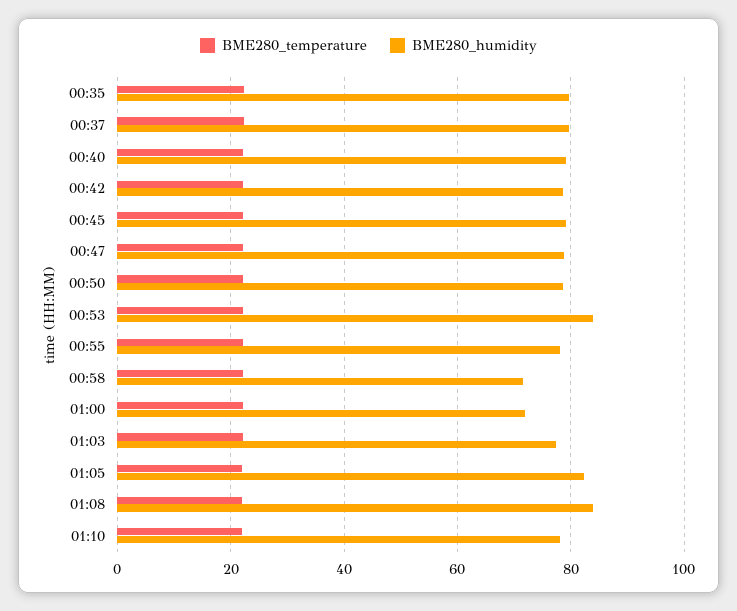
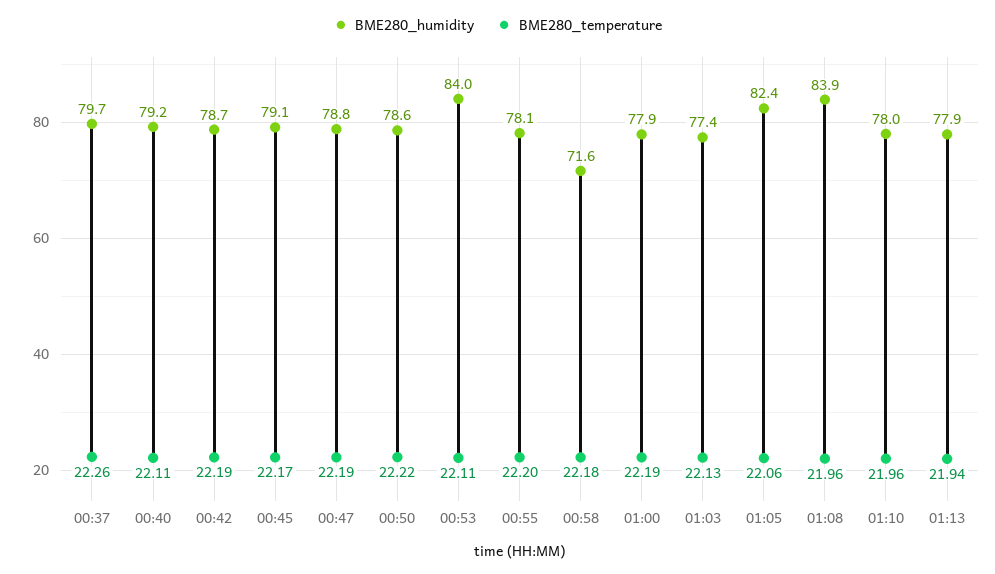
BME280_temperature, 00:35: 22 -> none
BME280_humidity, 00:35: 80 -> none
BME280_humidity, 01:00: 72 -> 77.9
BME280_humidity, 01:13: none -> 77.9
BME280_temperature, 01:13: none -> 21.94

